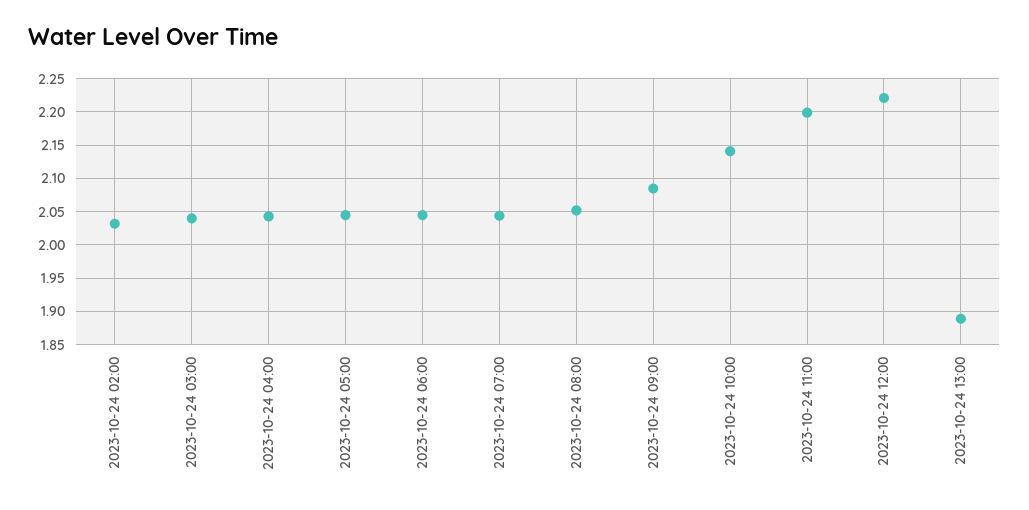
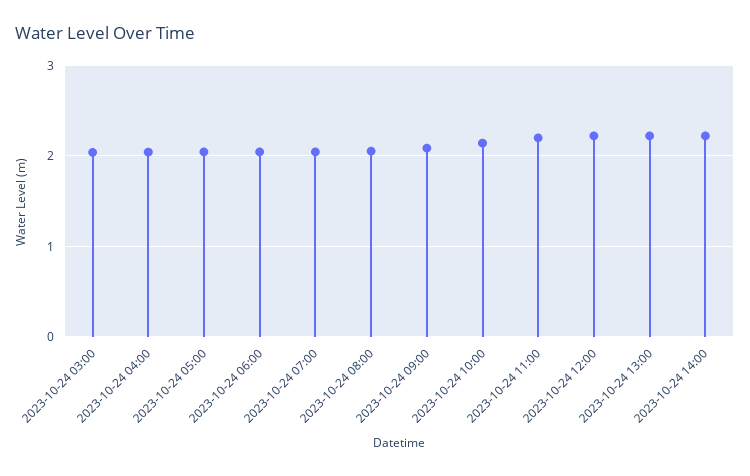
2023-10-24 02:00: 2.03 -> none
2023-10-24 13:00: 1.89 -> 2.2
2023-10-24 14:00: none -> 2.2

